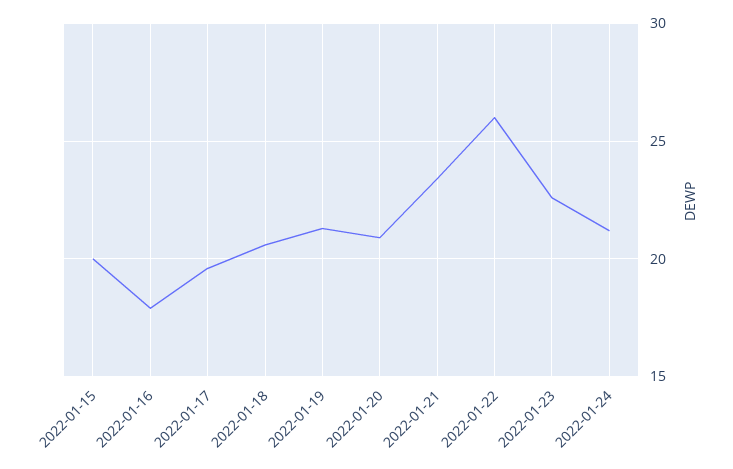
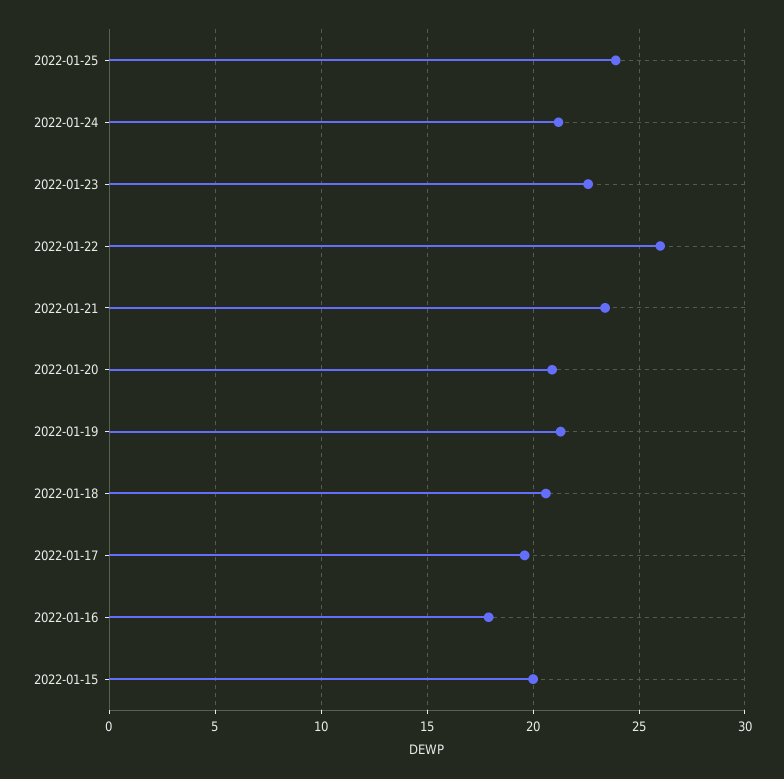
2022-01-25: none -> 24

